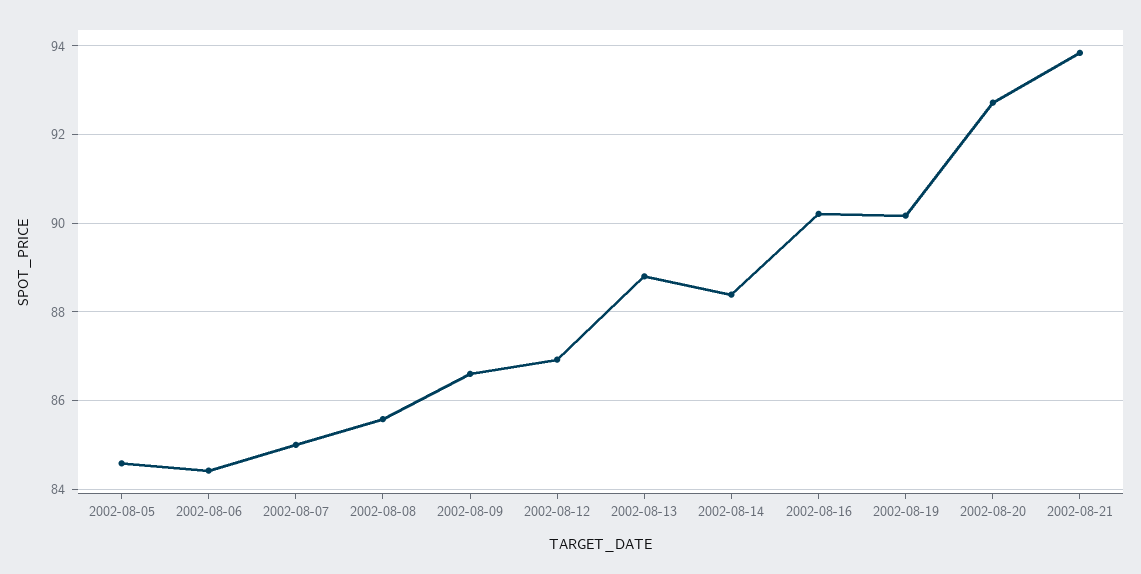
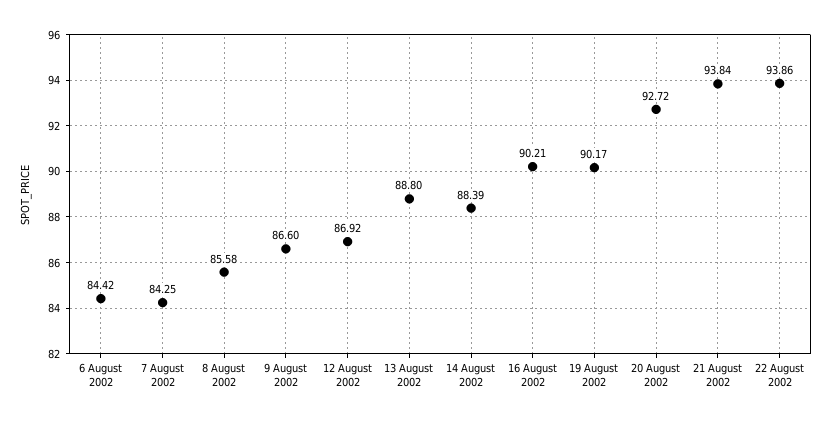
2002-08-05: 84.6 -> none
2002-08-07: 85 -> 84.25
22 August 2002: none -> 93.86

